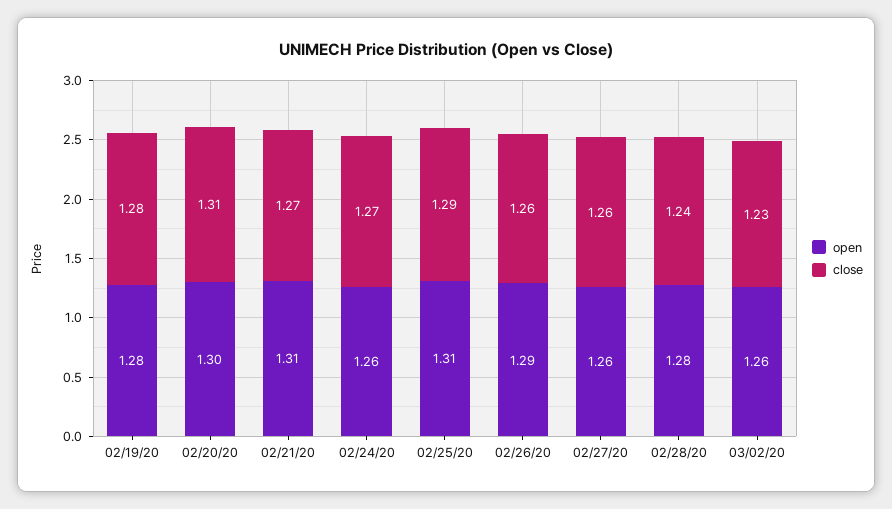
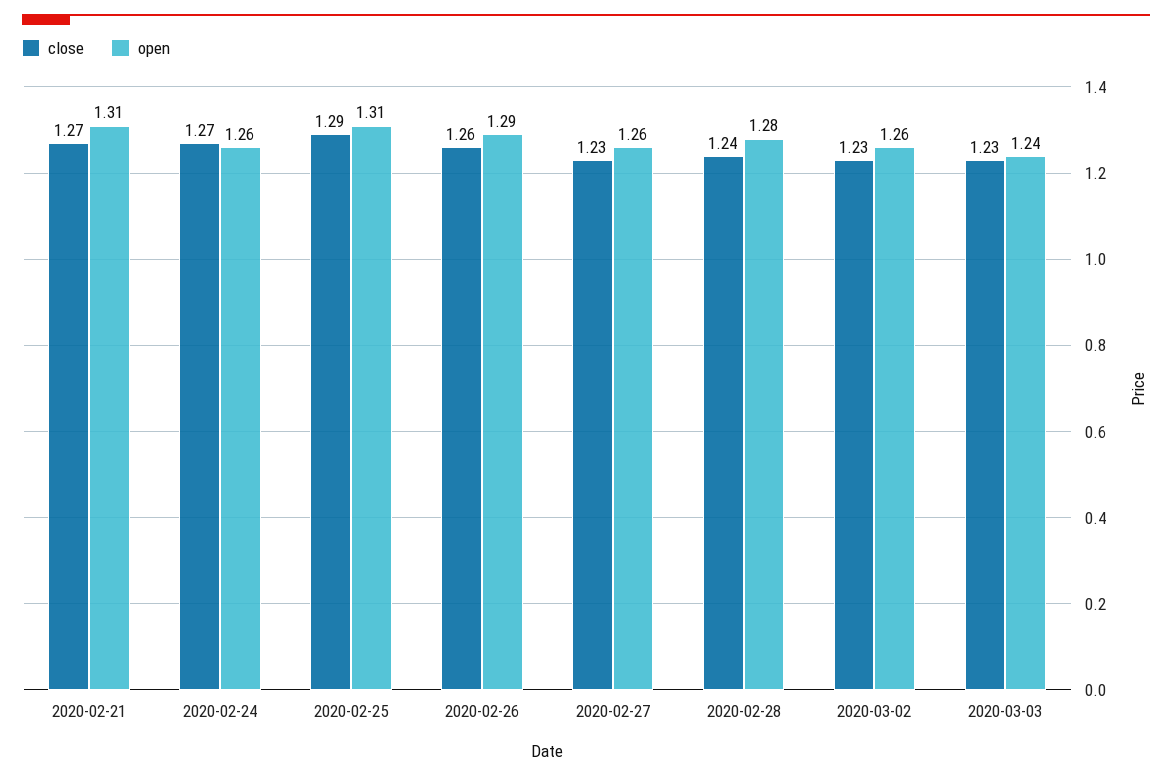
open, 02/19/20: 1.28 -> none
close, 02/19/20: 1.28 -> none
open, 02/20/20: 1.3 -> none
close, 02/20/20: 1.31 -> none
close, 02/27/20: 1.26 -> 1.23
close, 2020-03-03: none -> 1.23
open, 2020-03-03: none -> 1.24

